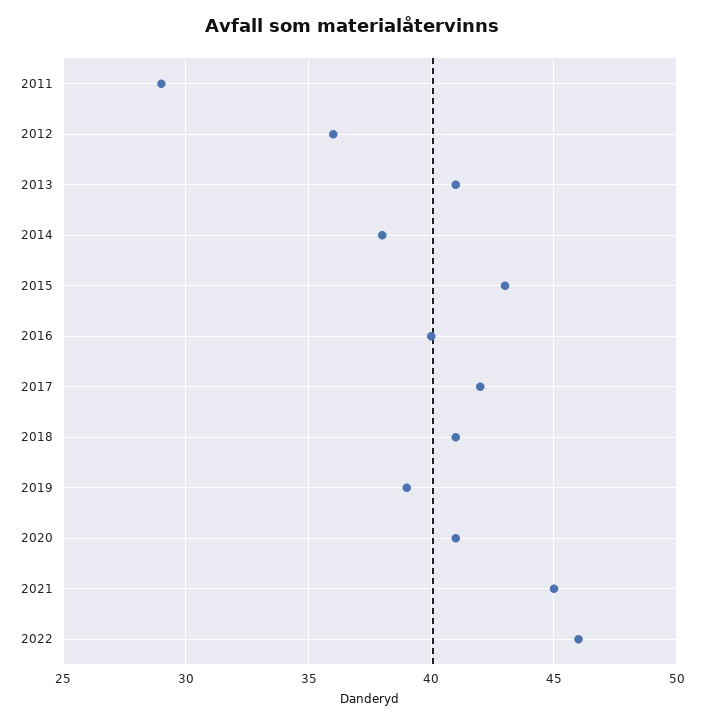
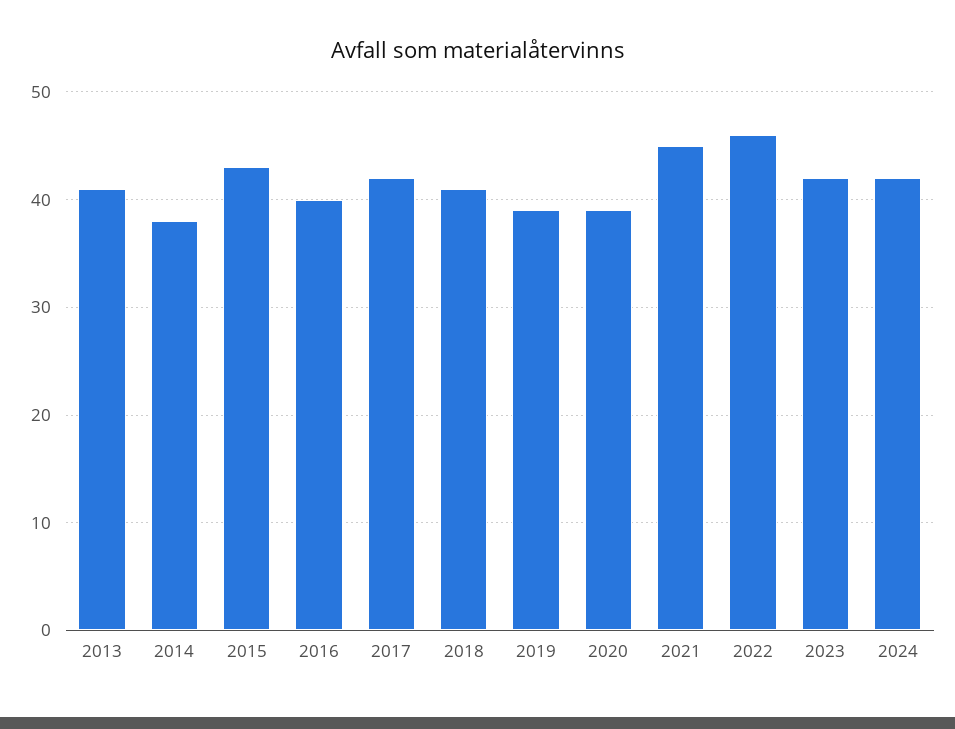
2011: 29 -> none
2012: 36 -> none
2020: 41 -> 39
2023: none -> 42
2024: none -> 42

